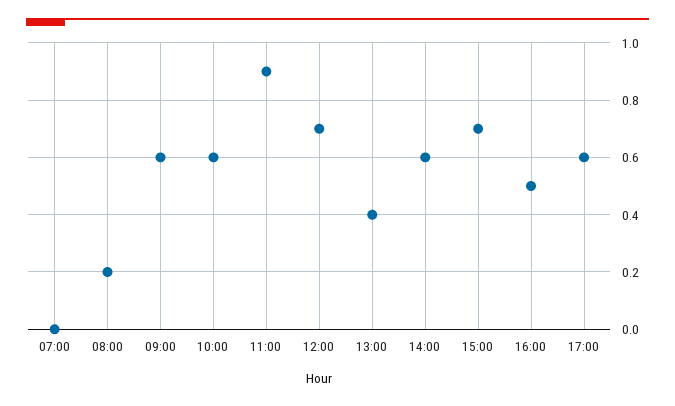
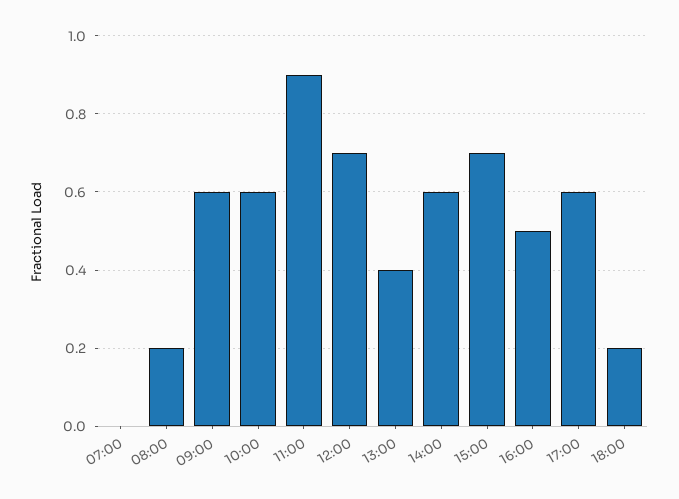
18:00: none -> 0.2

